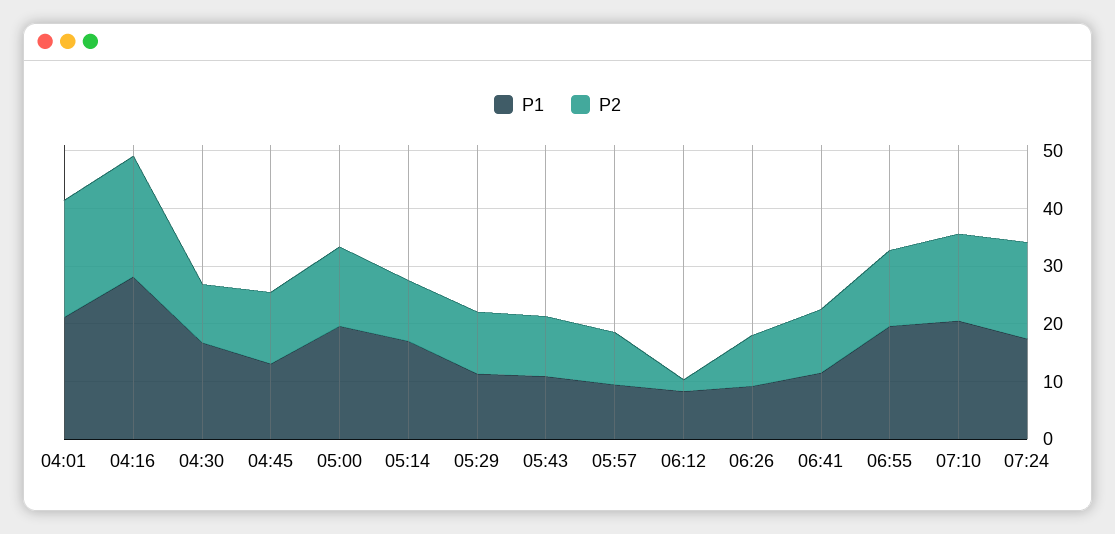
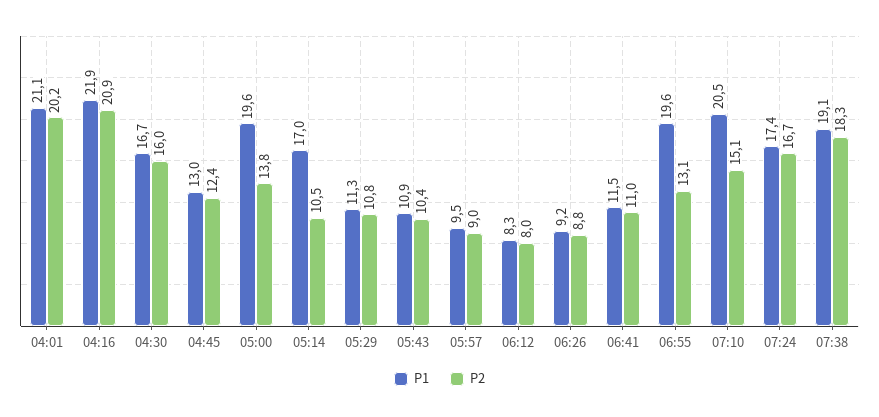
P1, 04:16: 28 -> 21.9
P2, 04:30: 10 -> 16
P2, 06:12: 2 -> 8
P1, 07:38: none -> 19.1
P2, 07:38: none -> 18.3

